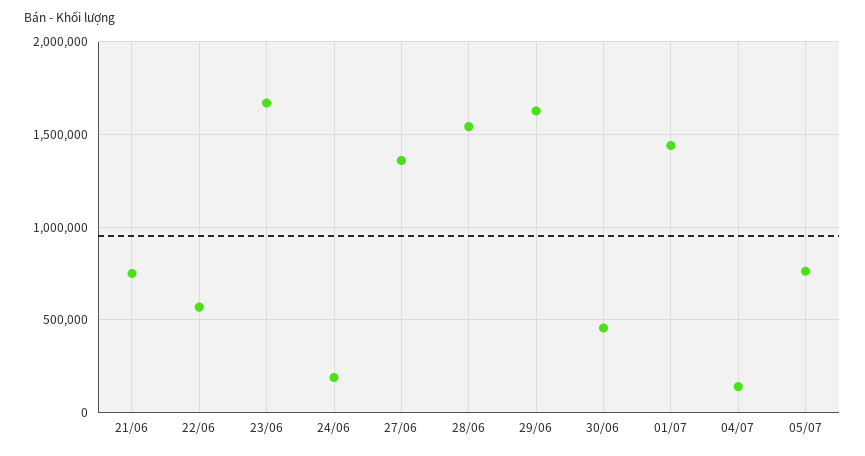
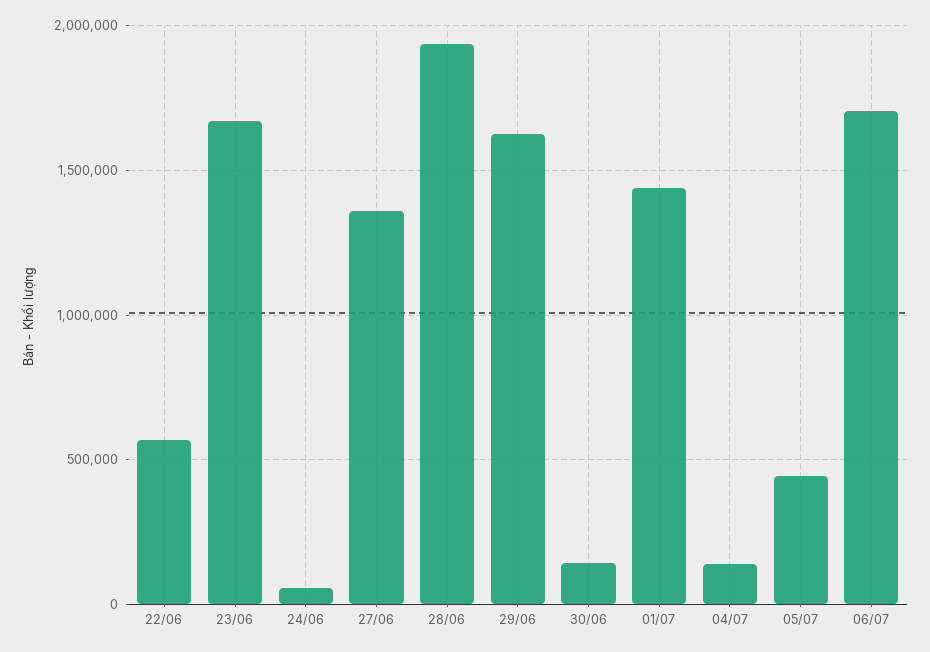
21/06: 750000 -> none
24/06: 200000 -> 50000
28/06: 1550000 -> 1950000
30/06: 450000 -> 150000
05/07: 750000 -> 450000
06/07: none -> 1700000

